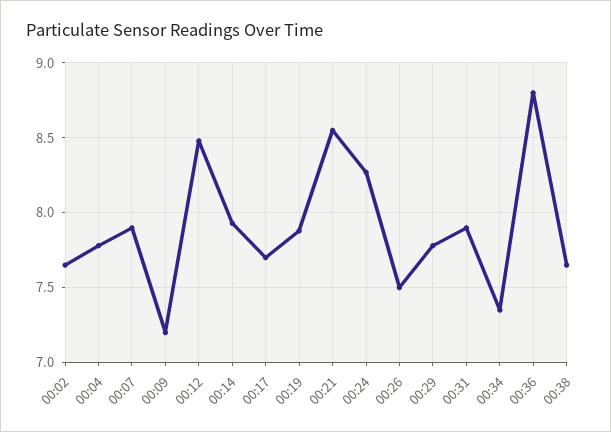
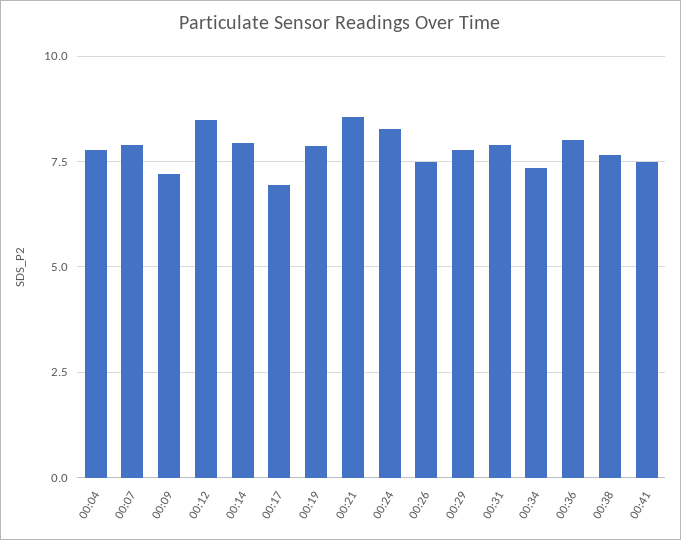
00:02: 7.65 -> none
00:17: 7.7 -> 7
00:36: 8.8 -> 8
00:41: none -> 7.5

